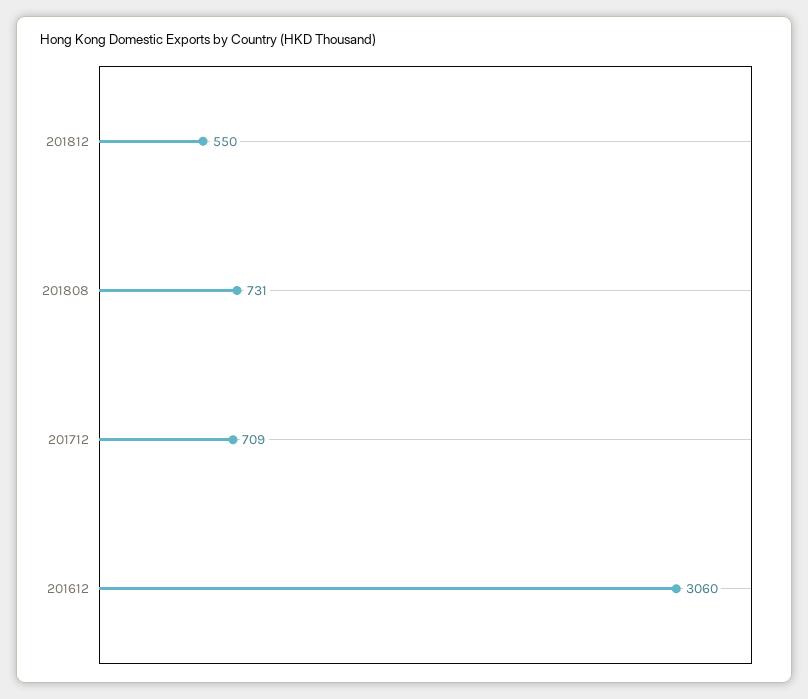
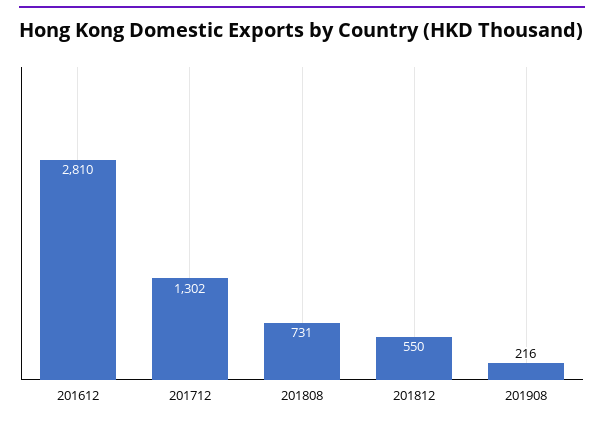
201712: 709 -> 1302
201612: 3060 -> 2810
201908: none -> 216

